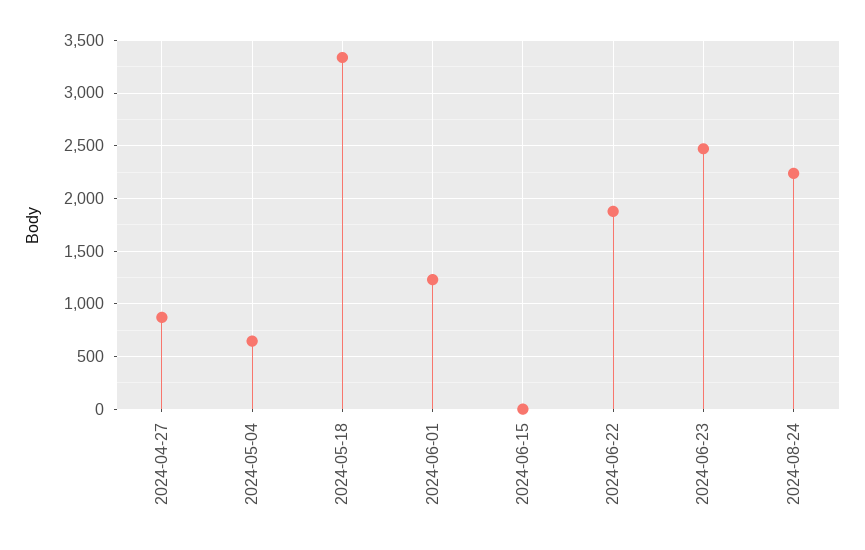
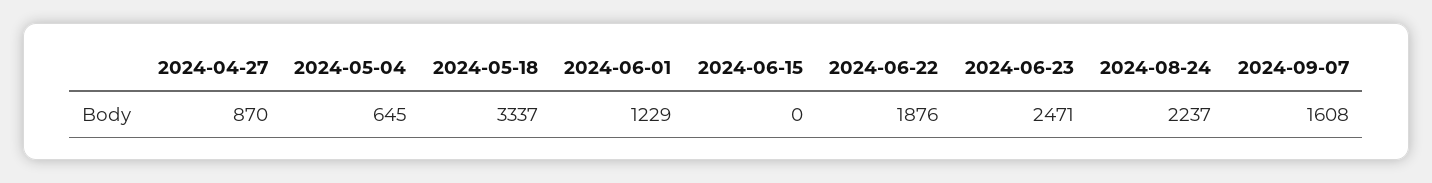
2024-09-07: none -> 1608

